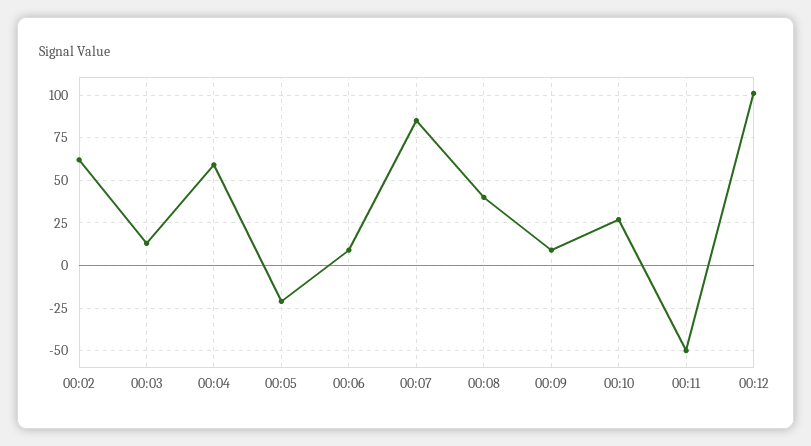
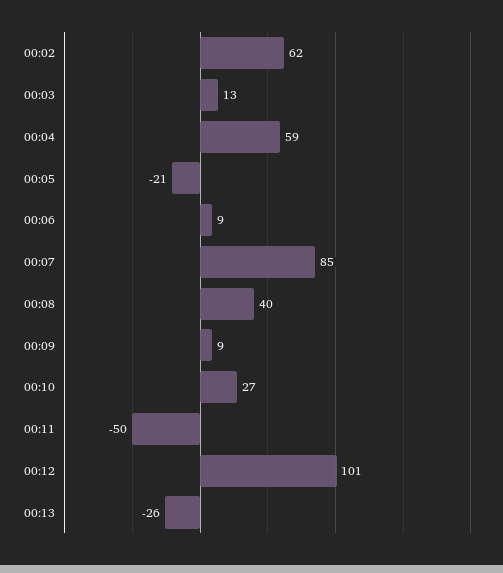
00:13: none -> -26

